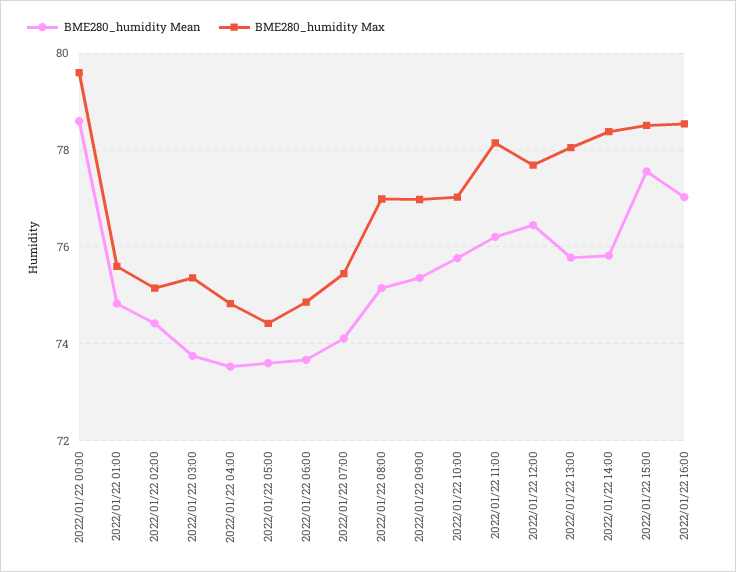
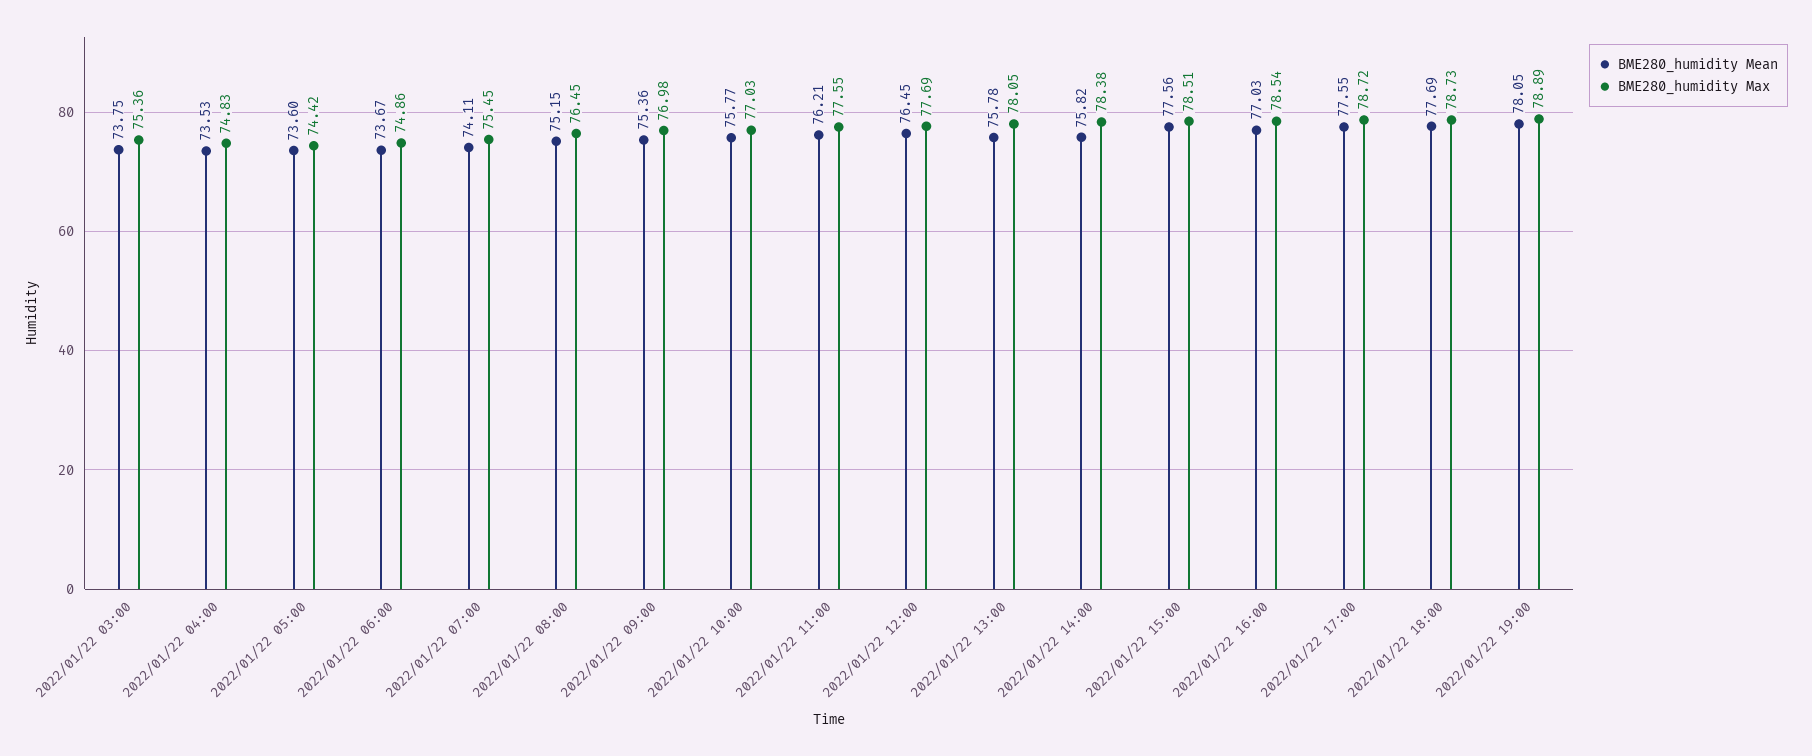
BME280_humidity Mean, 2022/01/22 00:00: 78.6 -> none
BME280_humidity Max, 2022/01/22 00:00: 79.6 -> none
BME280_humidity Mean, 2022/01/22 01:00: 74.8 -> none
BME280_humidity Max, 2022/01/22 01:00: 75.6 -> none
BME280_humidity Mean, 2022/01/22 02:00: 74.4 -> none
BME280_humidity Max, 2022/01/22 02:00: 75.2 -> none
BME280_humidity Max, 2022/01/22 08:00: 77 -> 76.45
BME280_humidity Max, 2022/01/22 11:00: 78.2 -> 77.55
BME280_humidity Mean, 2022/01/22 17:00: none -> 77.55
BME280_humidity Max, 2022/01/22 17:00: none -> 78.72
BME280_humidity Mean, 2022/01/22 18:00: none -> 77.69
BME280_humidity Max, 2022/01/22 18:00: none -> 78.73
BME280_humidity Mean, 2022/01/22 19:00: none -> 78.05
BME280_humidity Max, 2022/01/22 19:00: none -> 78.89

